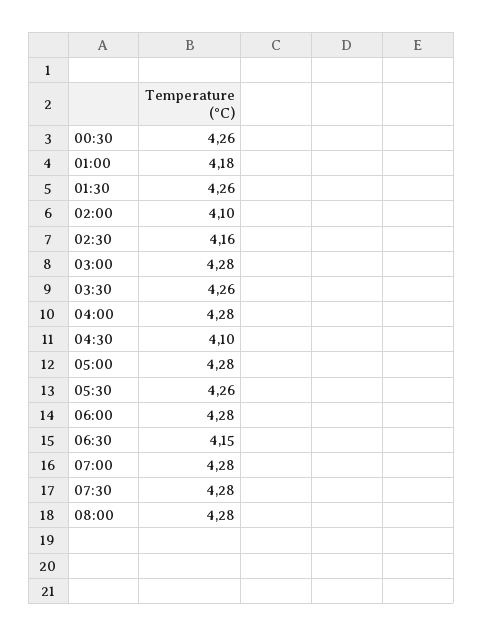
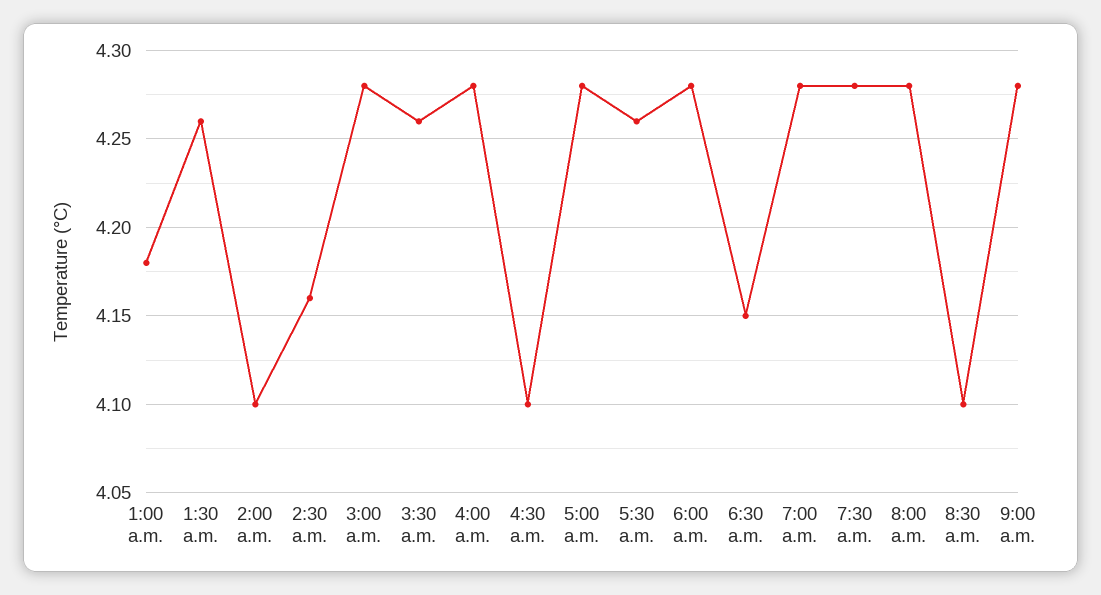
00:30: 4.26 -> none
8:30 a.m.: none -> 4.1
9:00 a.m.: none -> 4.28

